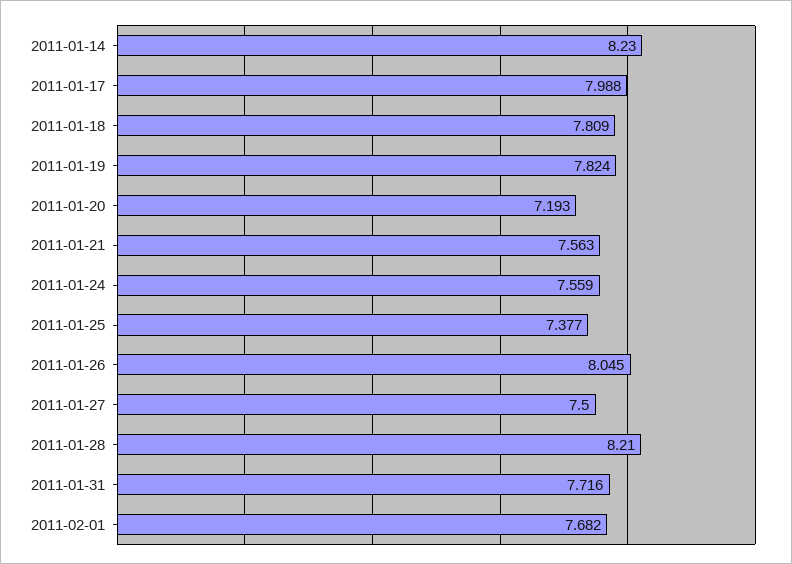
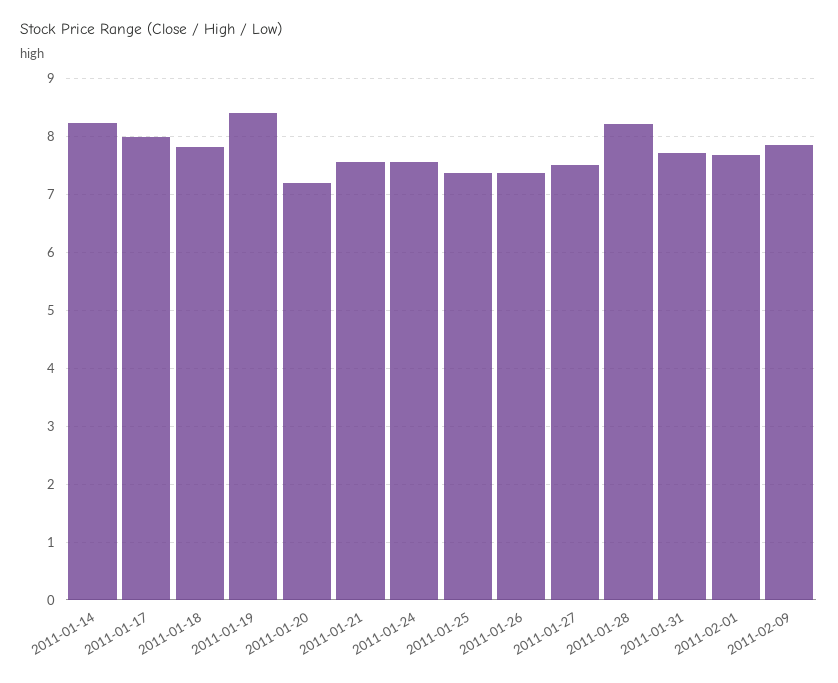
2011-01-19: 7.824 -> 8.4
2011-01-26: 8.045 -> 7.4
2011-02-09: none -> 7.8

